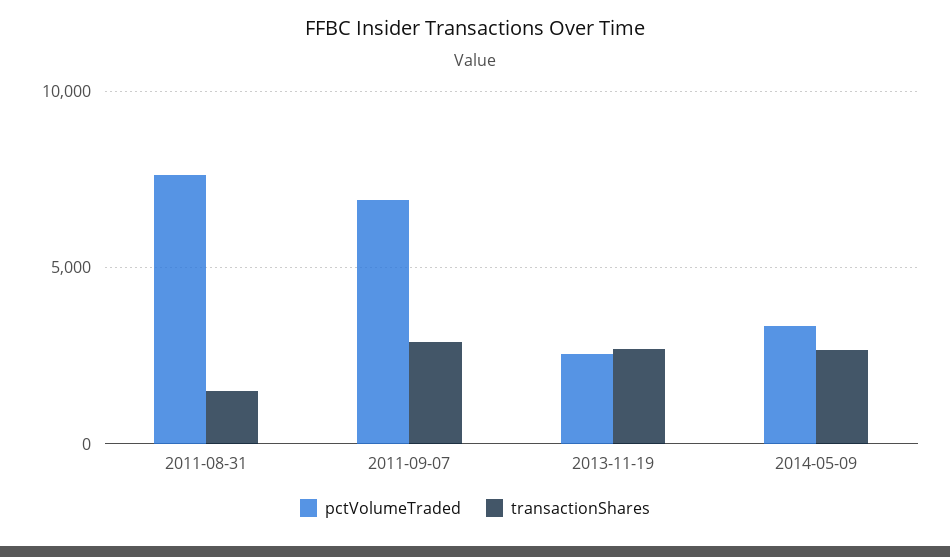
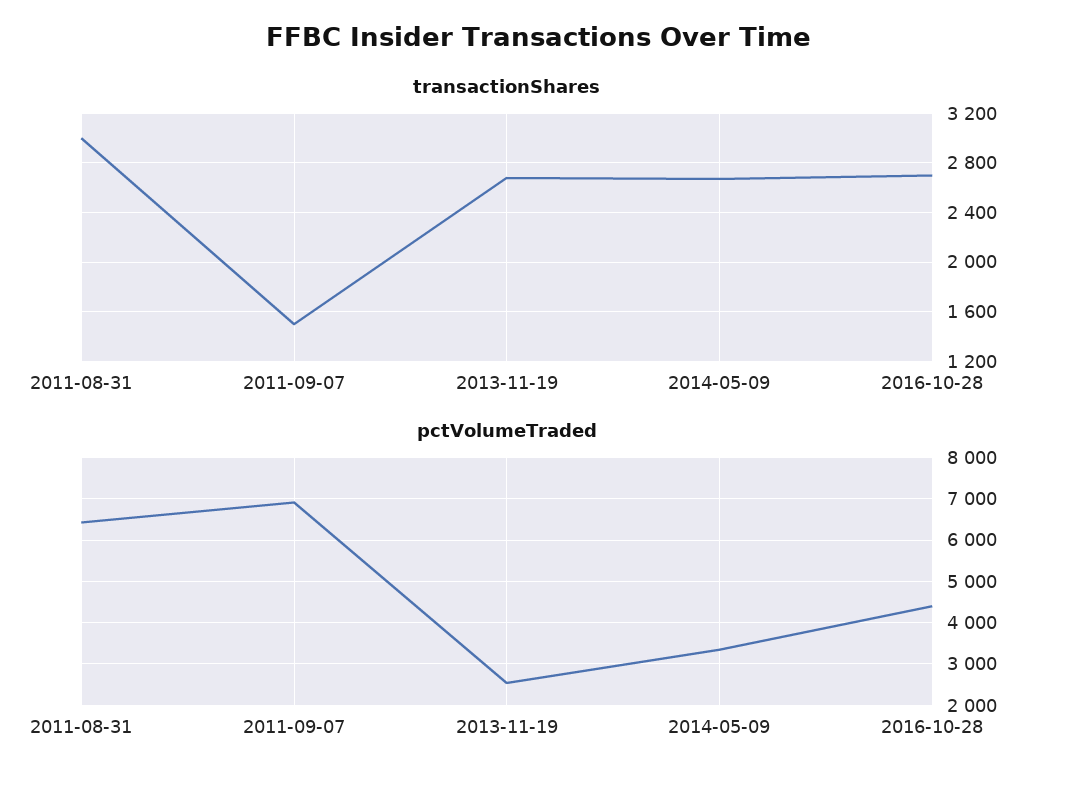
pctVolumeTraded, 2011-08-31: 7500 -> 6400
transactionShares, 2011-08-31: 1500 -> 3000
transactionShares, 2011-09-07: 3000 -> 1500
transactionShares, 2016-10-28: none -> 2700
pctVolumeTraded, 2016-10-28: none -> 4400

